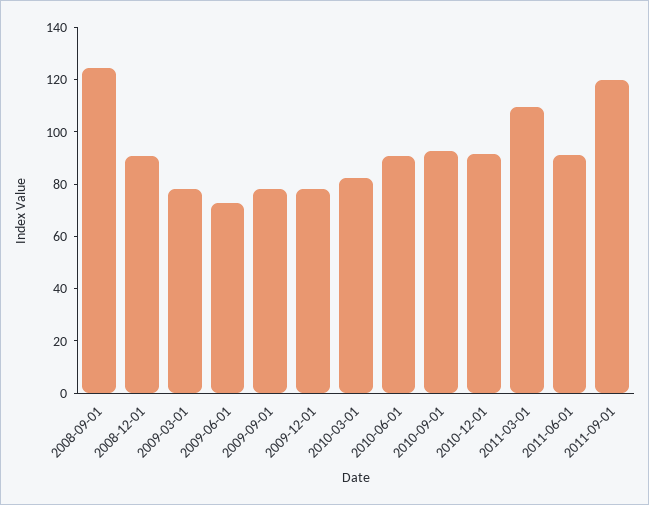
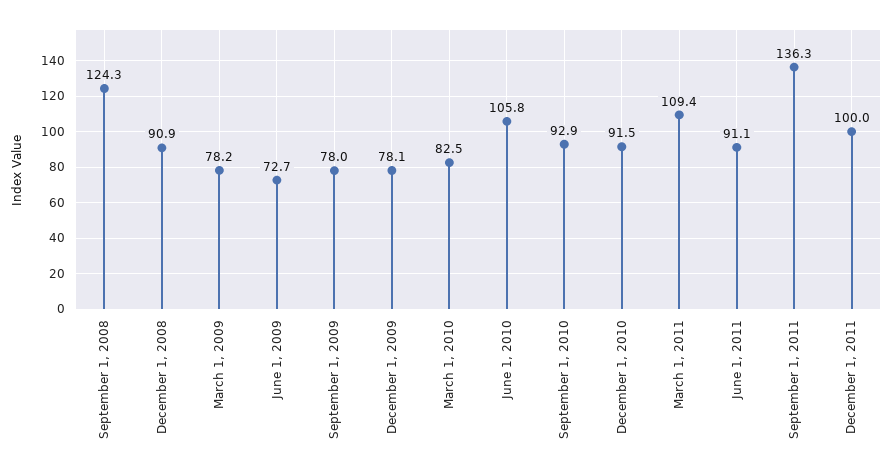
2010-06-01: 90 -> 105.8
2011-09-01: 120 -> 136.3
December 1, 2011: none -> 100

